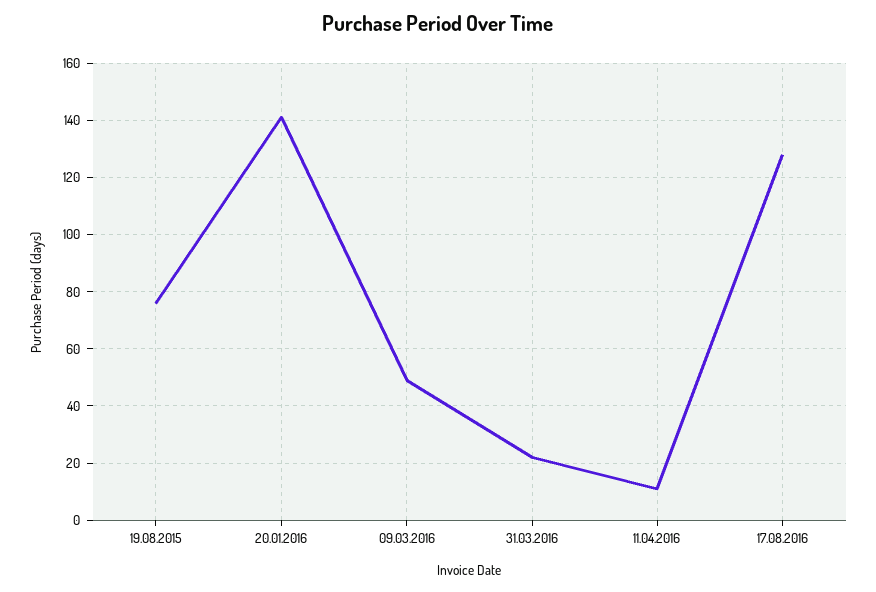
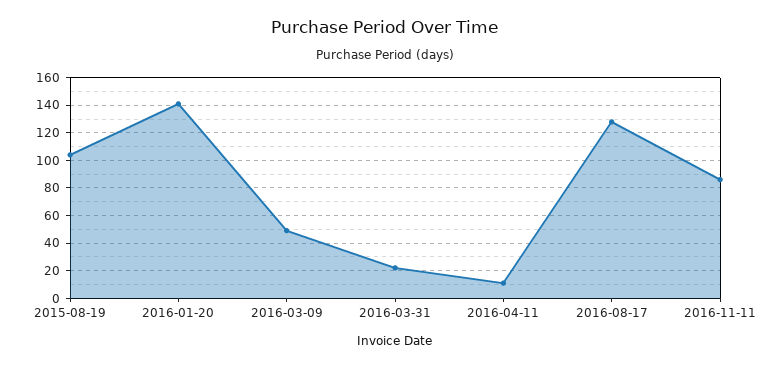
19.08.2015: 75 -> 105
2016-11-11: none -> 85

